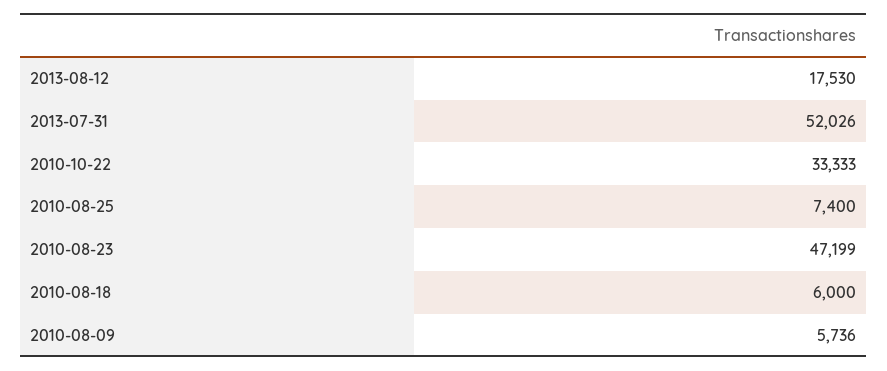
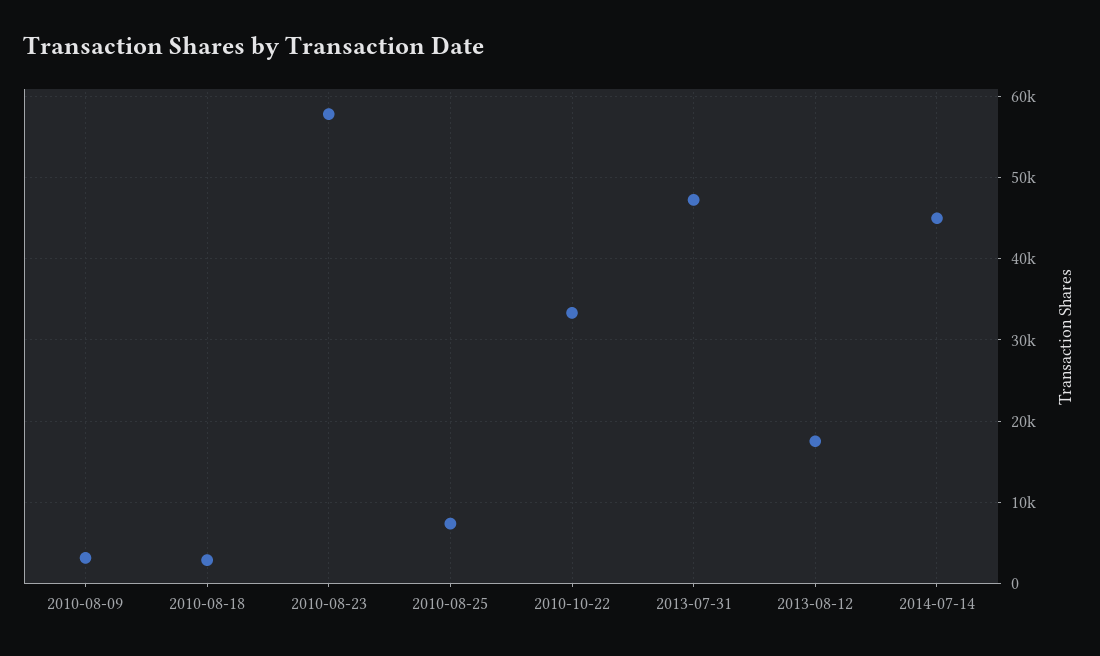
2013-07-31: 52026 -> 47000
2010-08-23: 47199 -> 58000
2010-08-18: 6000 -> 3000
2010-08-09: 5736 -> 3000
2014-07-14: none -> 45000

